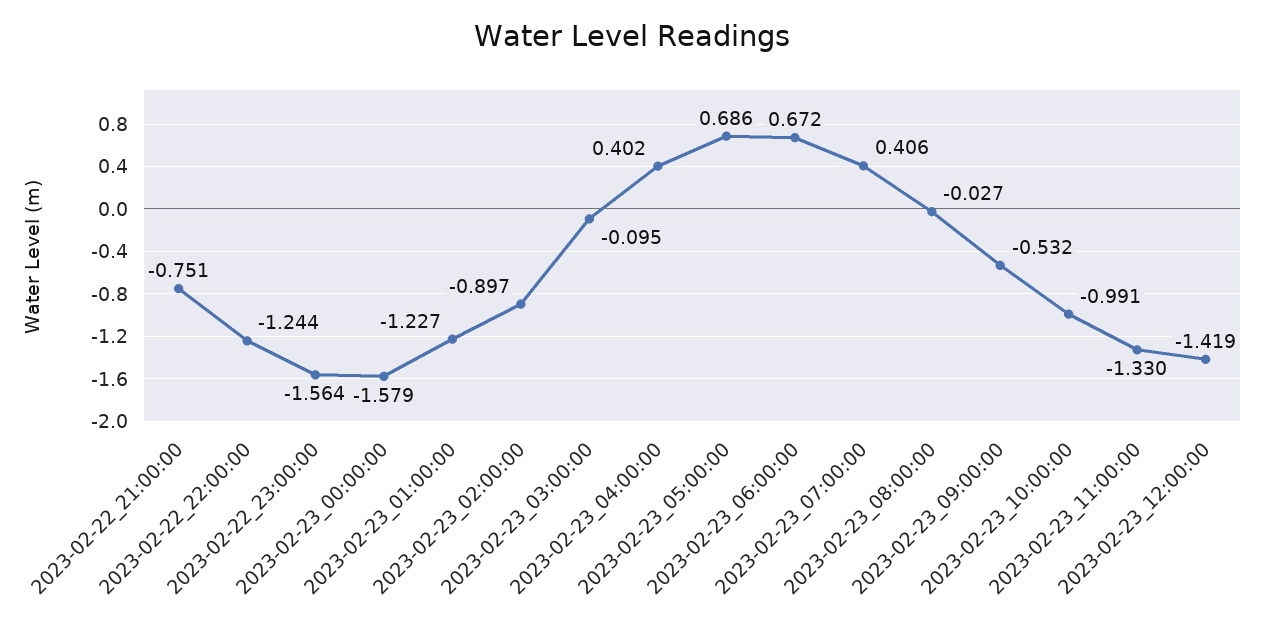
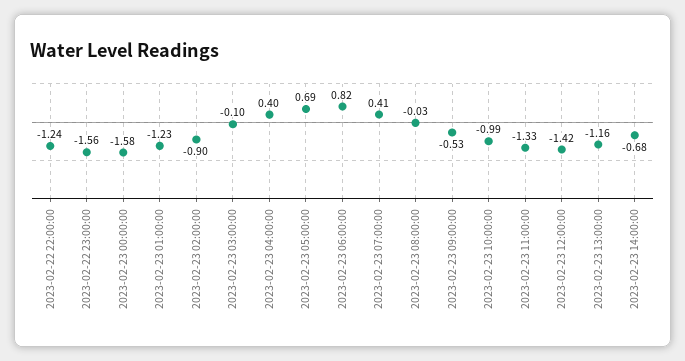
2023-02-22_21:00:00: -0.751 -> none
2023-02-23_06:00:00: 0.672 -> 0.82
2023-02-23 13:00:00: none -> -1.16
2023-02-23 14:00:00: none -> -0.68

